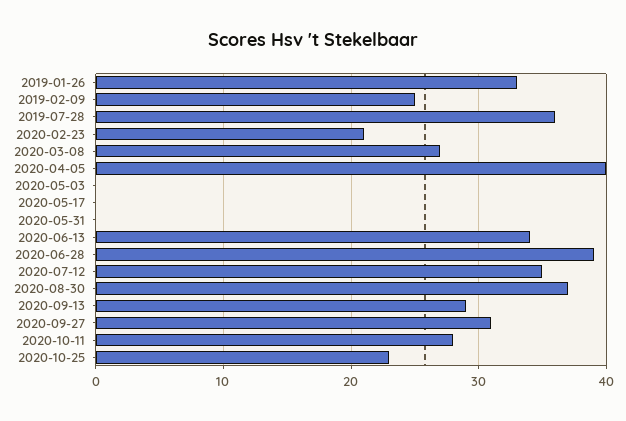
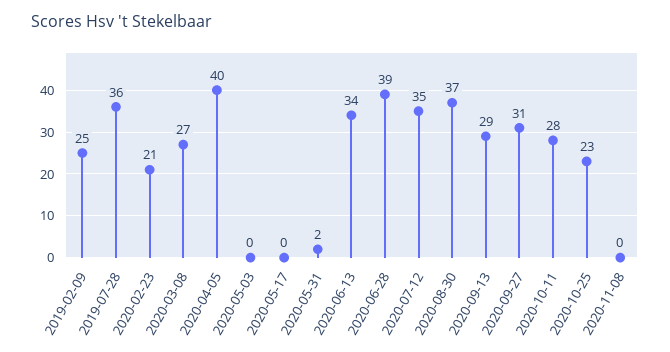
2019-01-26: 33 -> none
2020-05-31: 0 -> 2
2020-11-08: none -> 0

